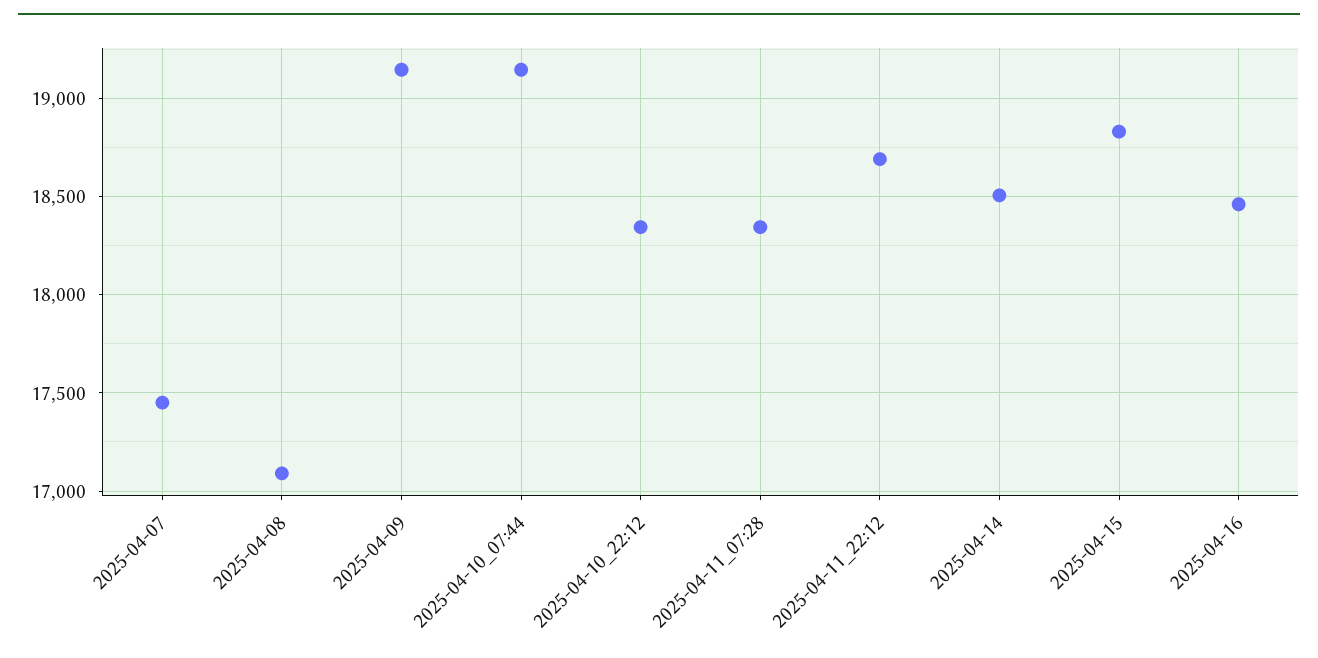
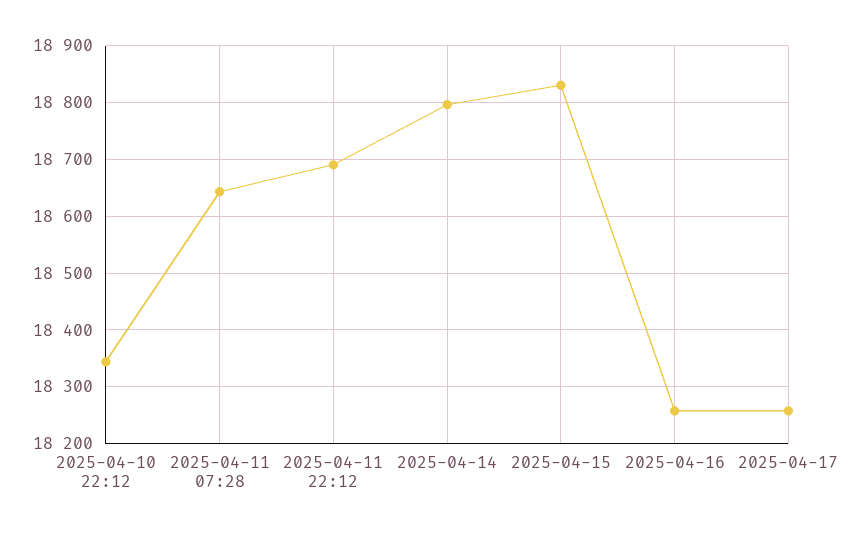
2025-04-07: 17450 -> none
2025-04-08: 17100 -> none
2025-04-09: 19150 -> none
2025-04-10_07:44: 19150 -> none
2025-04-11_07:28: 18350 -> 18640
2025-04-14: 18500 -> 18800
2025-04-16: 18450 -> 18260
2025-04-17: none -> 18260

